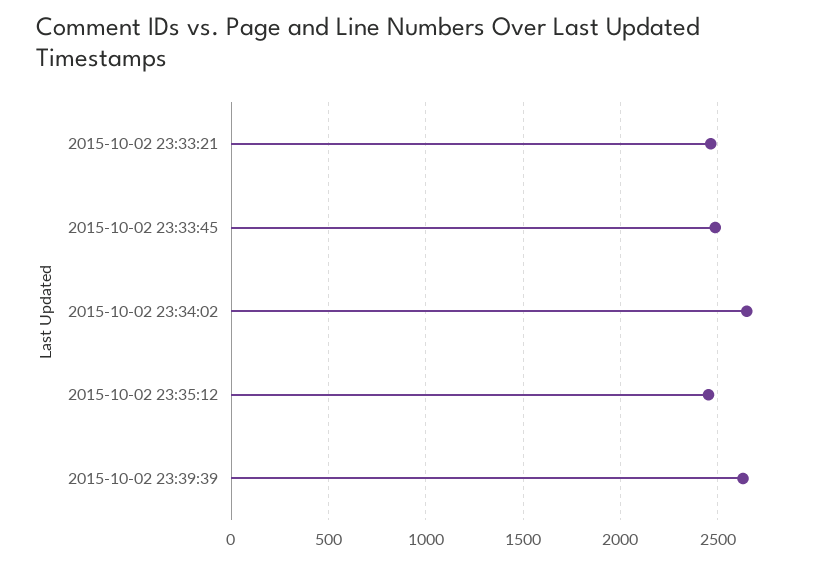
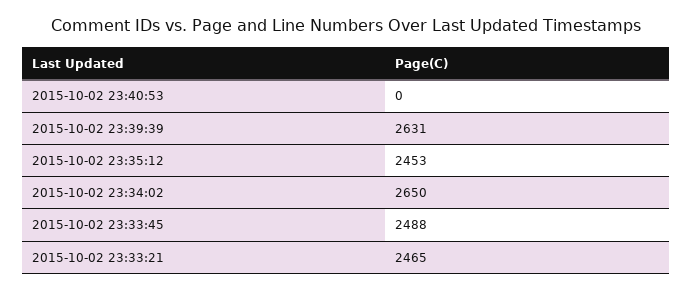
2015-10-02 23:40:53: none -> 0

